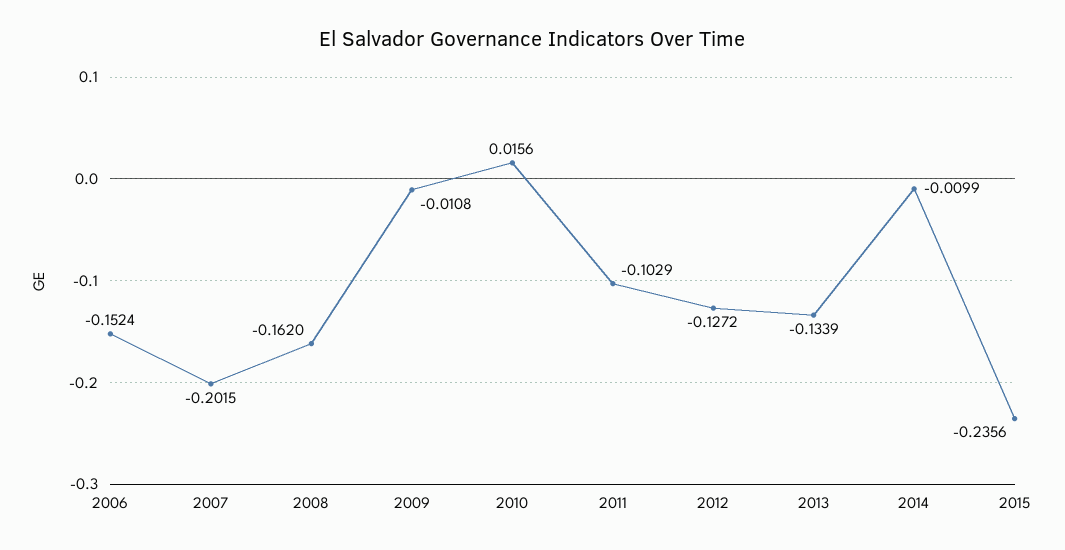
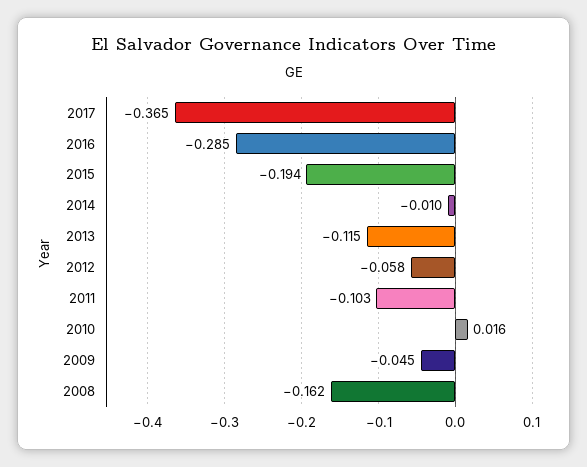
2006: -0.1524 -> none
2007: -0.2015 -> none
2009: -0.0108 -> -0.045
2012: -0.1272 -> -0.058
2013: -0.1339 -> -0.115
2015: -0.2356 -> -0.194
2017: none -> -0.365
2016: none -> -0.285

